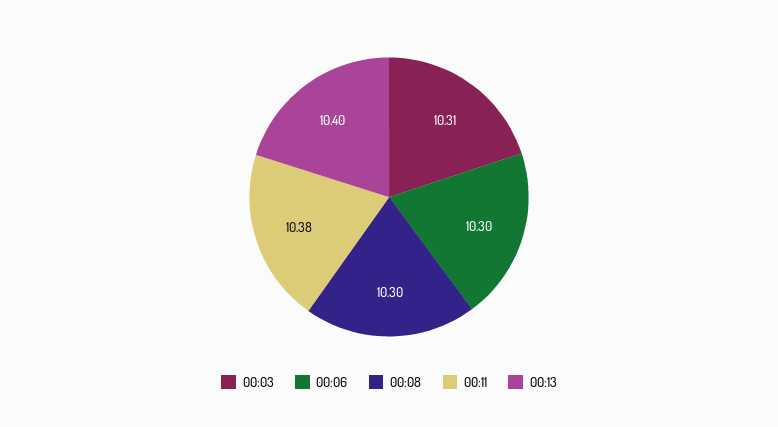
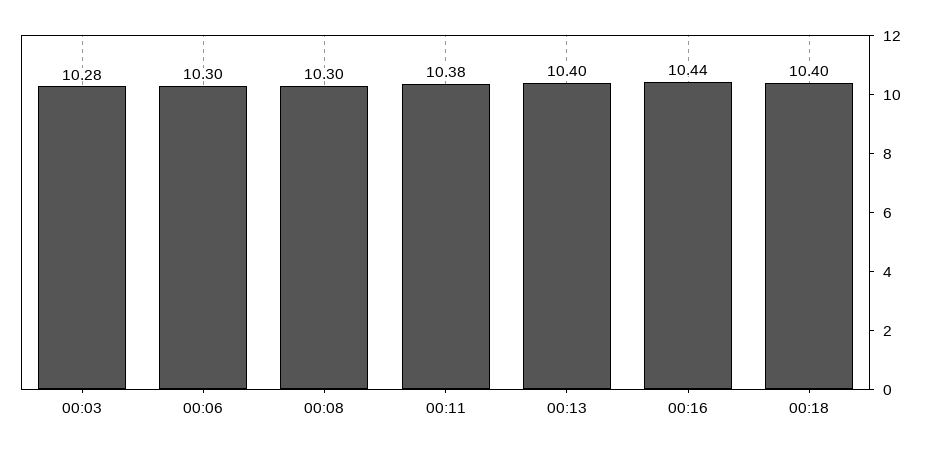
00:03: 10.31 -> 10.28
00:16: none -> 10.44
00:18: none -> 10.4

